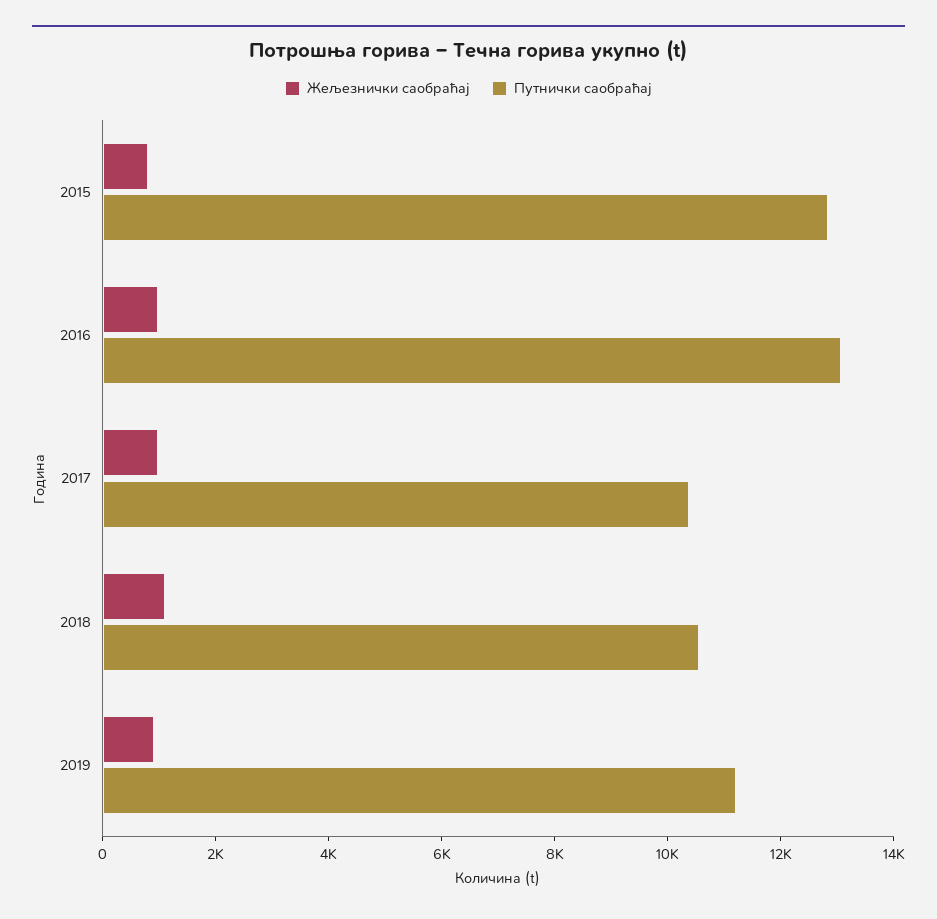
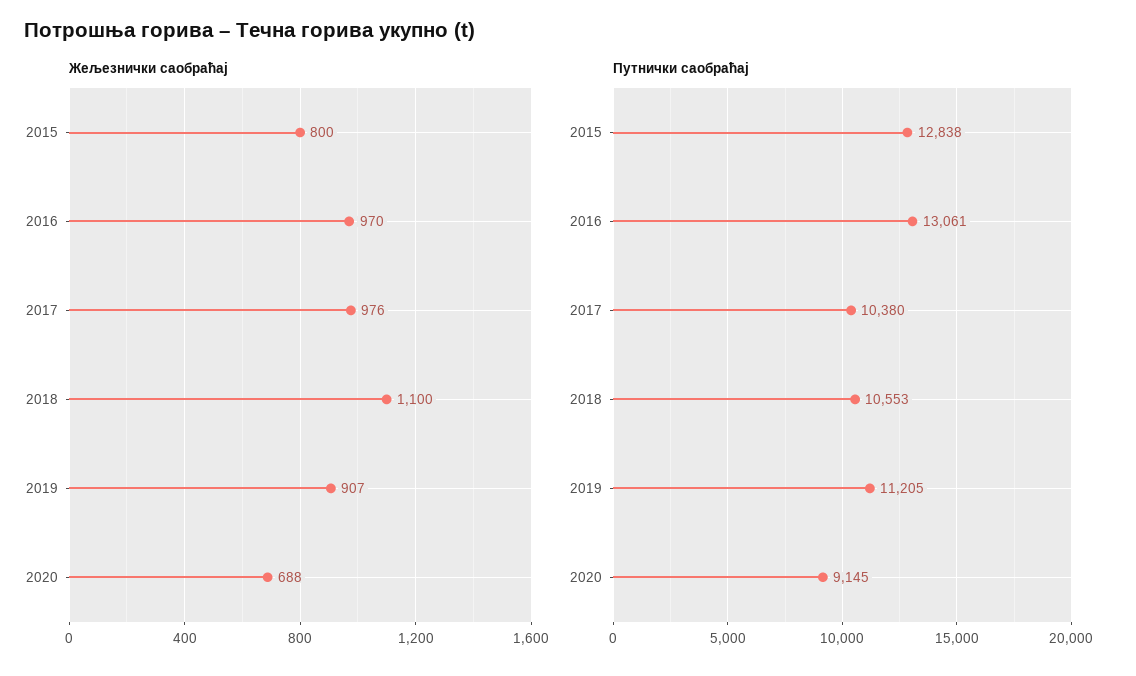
Жељезнички саобраћај, 2020: none -> 688
Путнички саобраћај, 2020: none -> 9145

